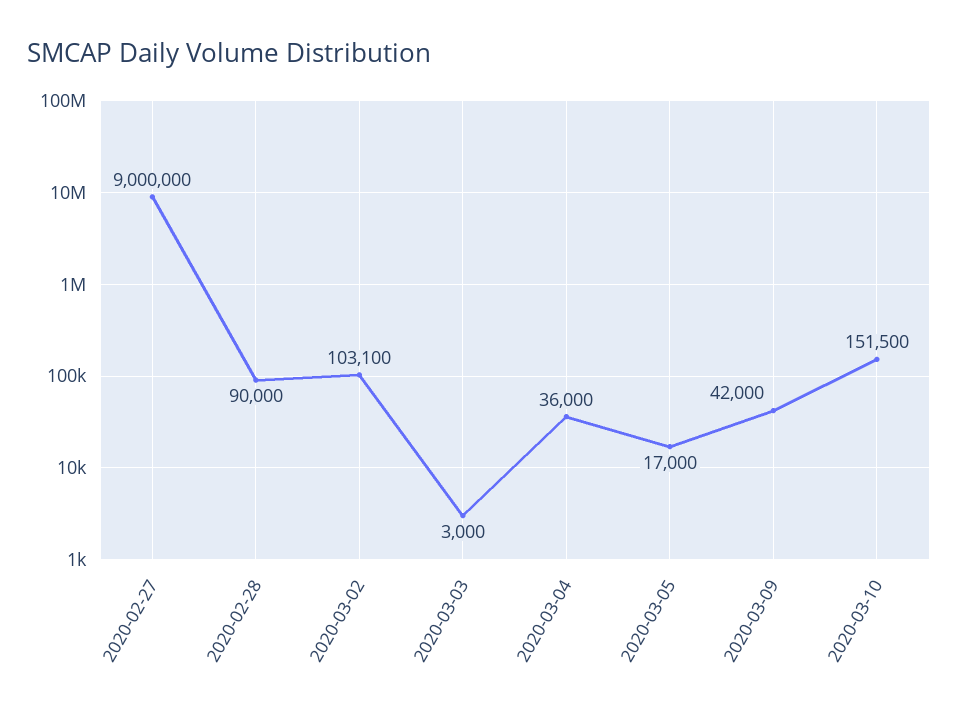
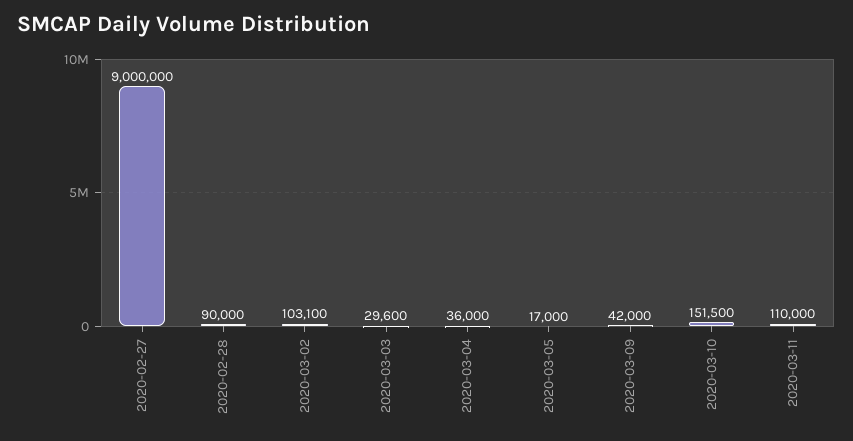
2020-03-03: 3000 -> 29600
2020-03-11: none -> 110000

